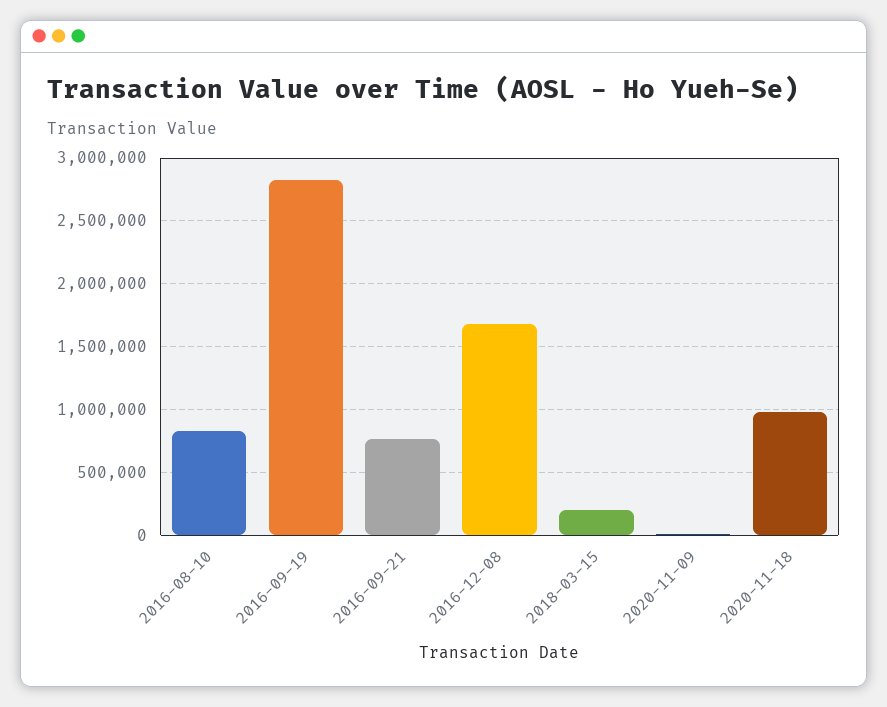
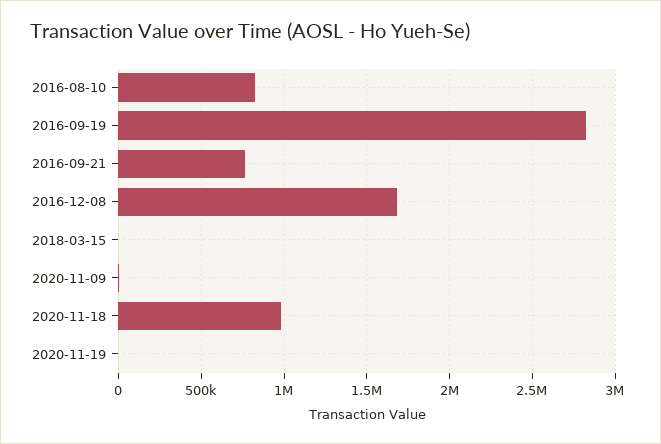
2018-03-15: 200000 -> 0
2020-11-19: none -> 0

